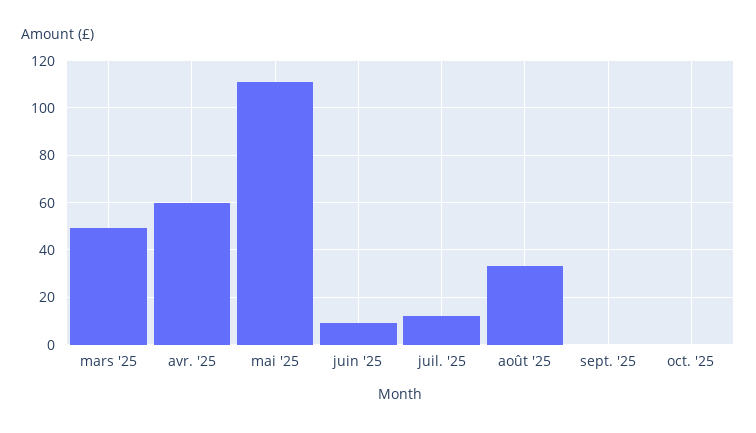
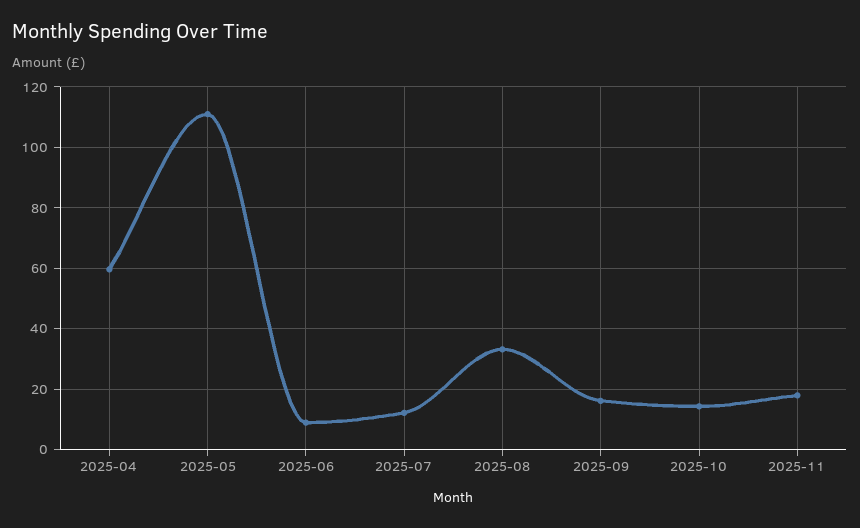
mars '25: 50 -> none
sept. '25: 0 -> 16
oct. '25: 0 -> 14
2025-11: none -> 18

